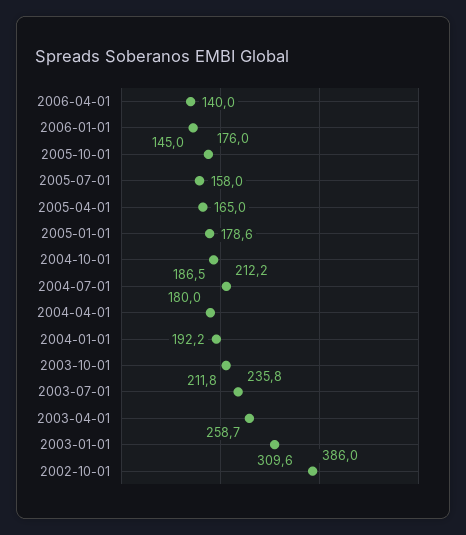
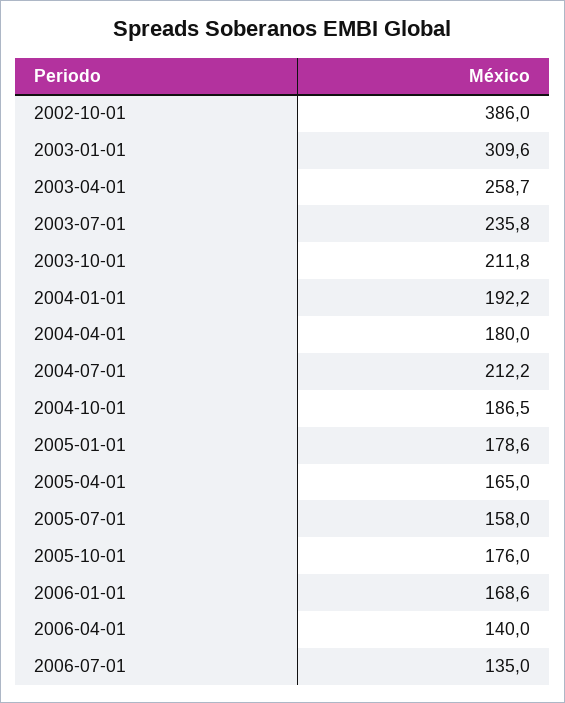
2006-01-01: 145 -> 168.6
2006-07-01: none -> 135

